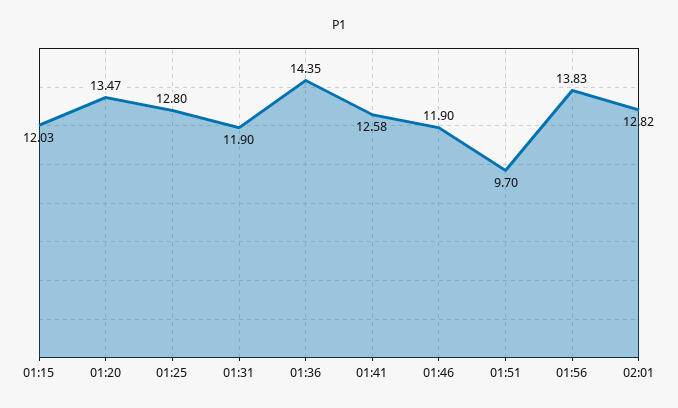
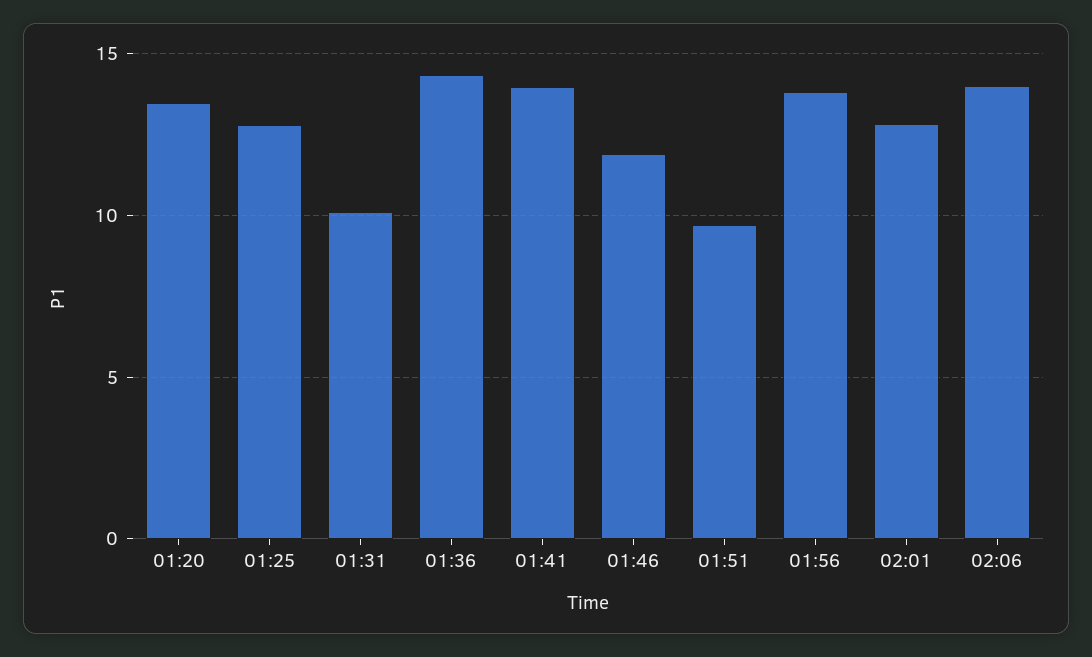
01:15: 12.03 -> none
01:31: 11.9 -> 10
01:41: 12.58 -> 14
02:06: none -> 14

